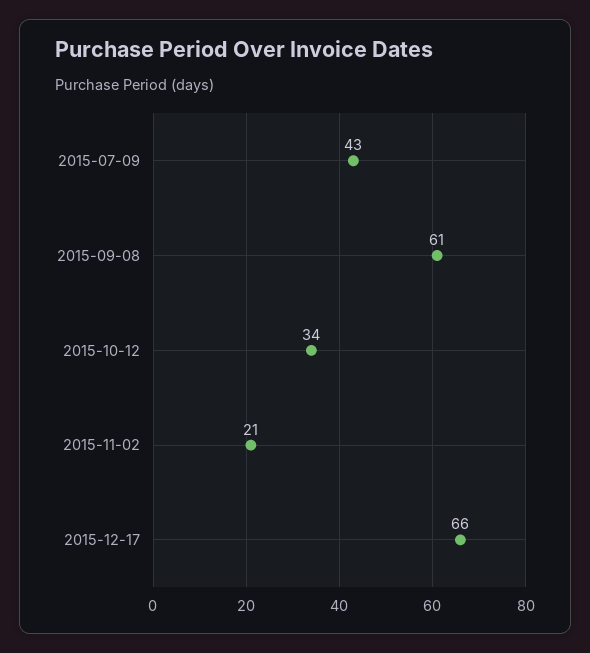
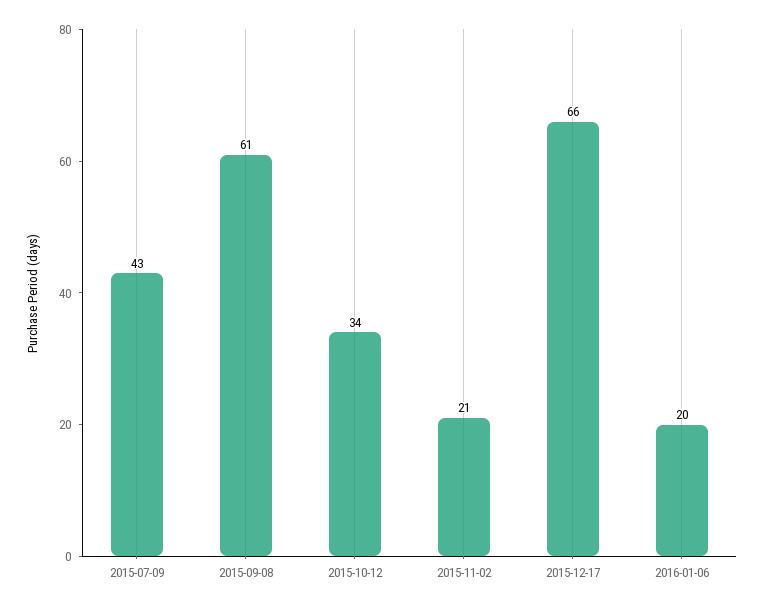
2016-01-06: none -> 20

